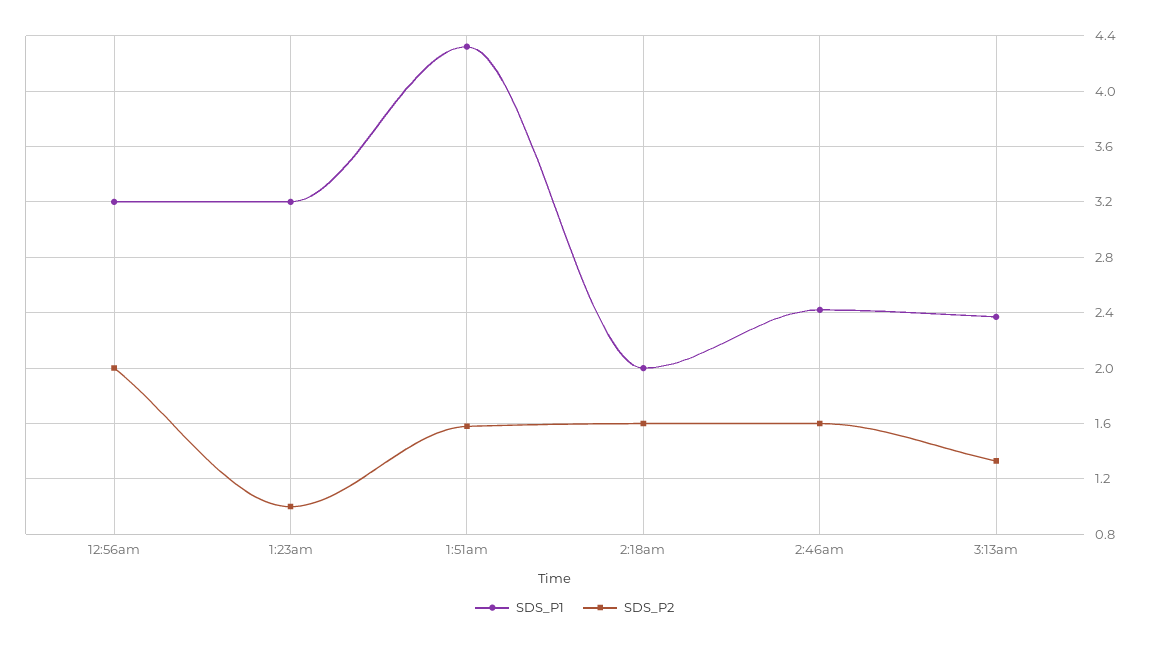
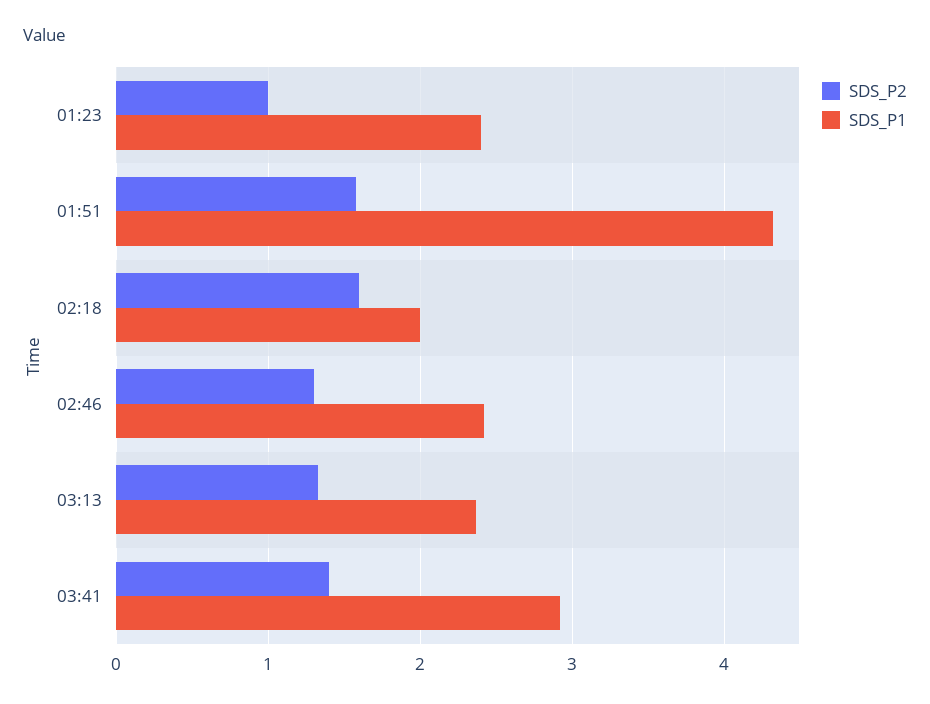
SDS_P1, 12:56am: 3.2 -> none
SDS_P2, 12:56am: 2 -> none
SDS_P1, 1:23am: 3.2 -> 2.4
SDS_P2, 2:46am: 1.6 -> 1.3
SDS_P2, 03:41: none -> 1.4
SDS_P1, 03:41: none -> 2.9

